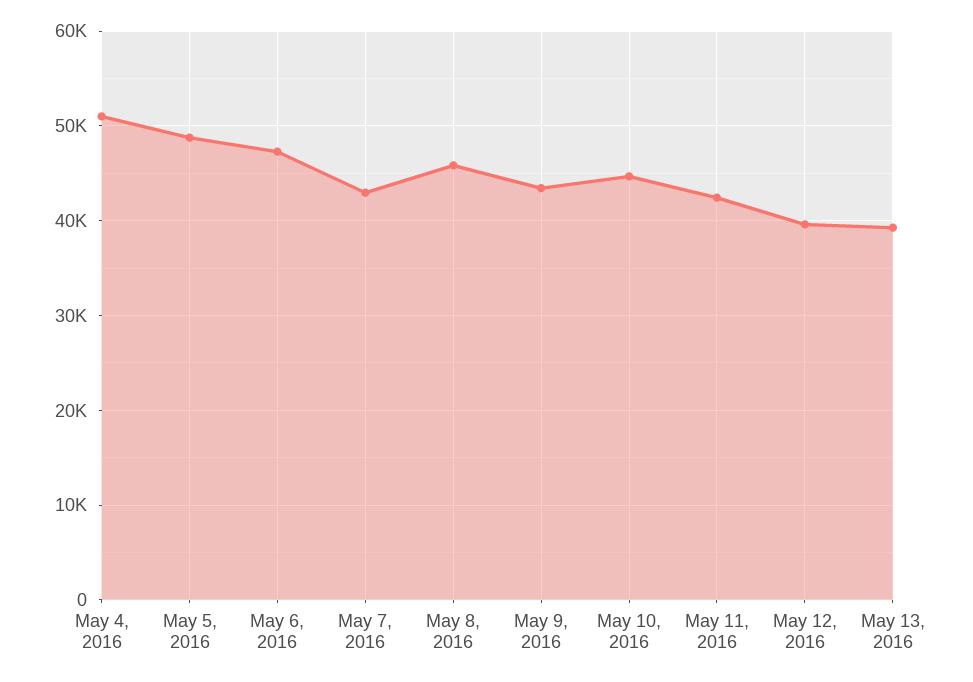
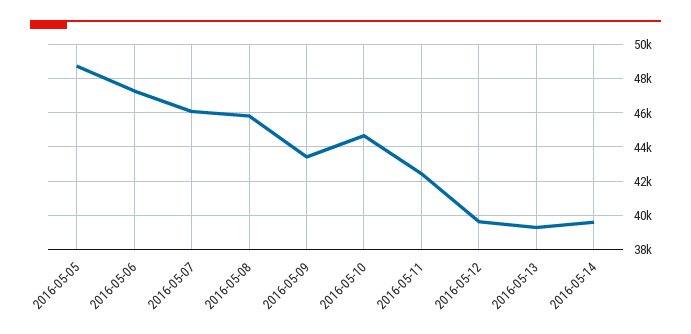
May 4, 2016: 51000 -> none
May 7, 2016: 43000 -> 46000
2016-05-14: none -> 39500

